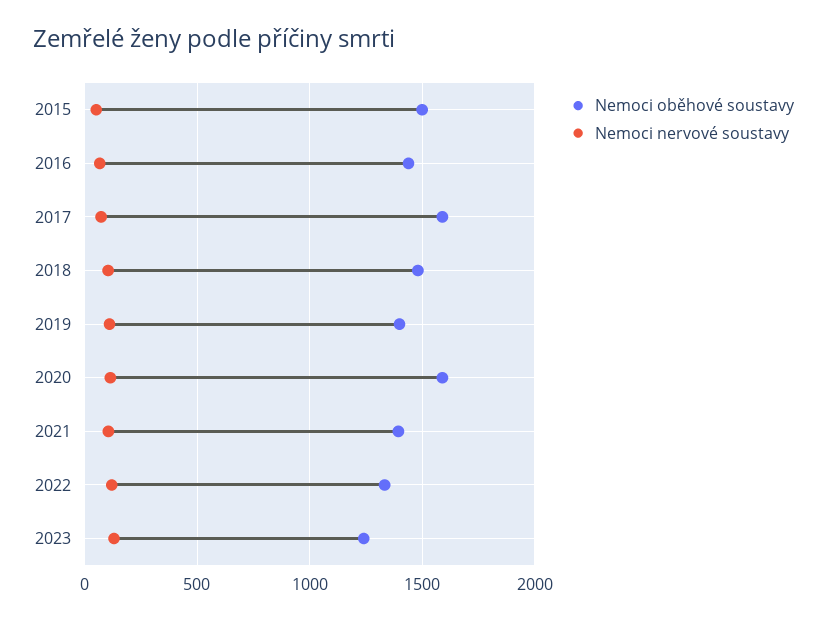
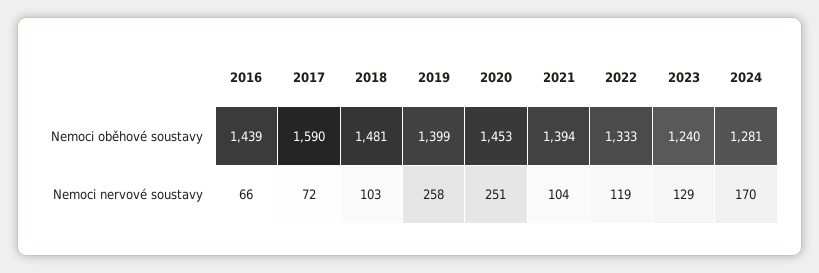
Nemoci oběhové soustavy, 2015: 1500 -> none
Nemoci nervové soustavy, 2015: 50 -> none
Nemoci nervové soustavy, 2019: 100 -> 258
Nemoci oběhové soustavy, 2020: 1600 -> 1453
Nemoci nervové soustavy, 2020: 100 -> 251
Nemoci oběhové soustavy, 2024: none -> 1281
Nemoci nervové soustavy, 2024: none -> 170

